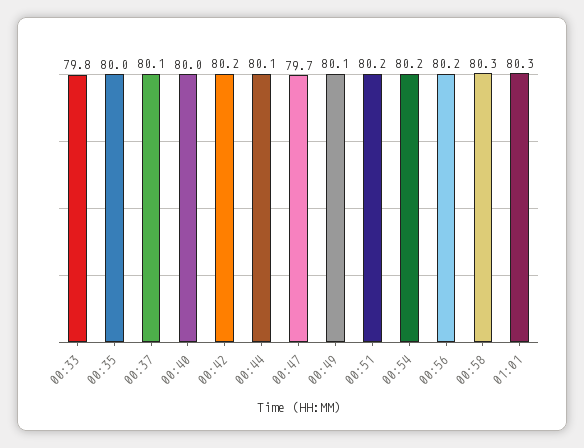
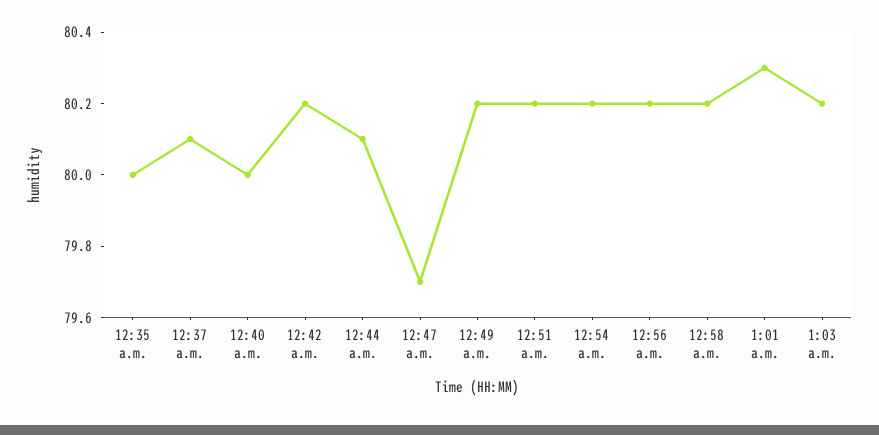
00:33: 79.8 -> none
00:49: 80.1 -> 80.2
00:58: 80.3 -> 80.2
1:03 a.m.: none -> 80.2

